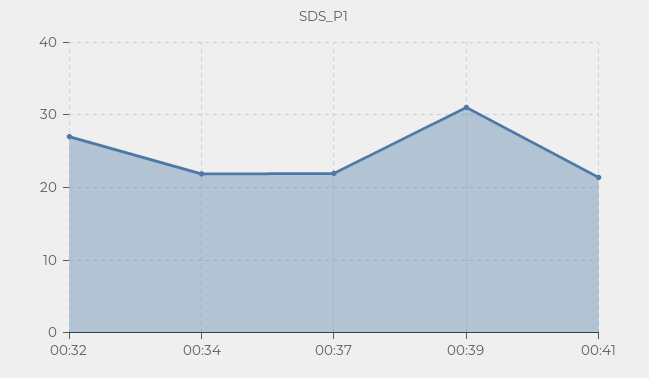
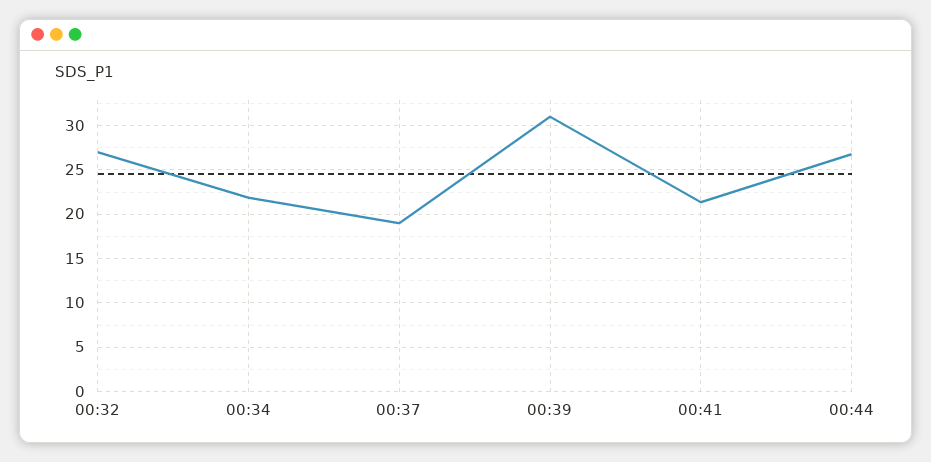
00:37: 22 -> 19
00:44: none -> 27

